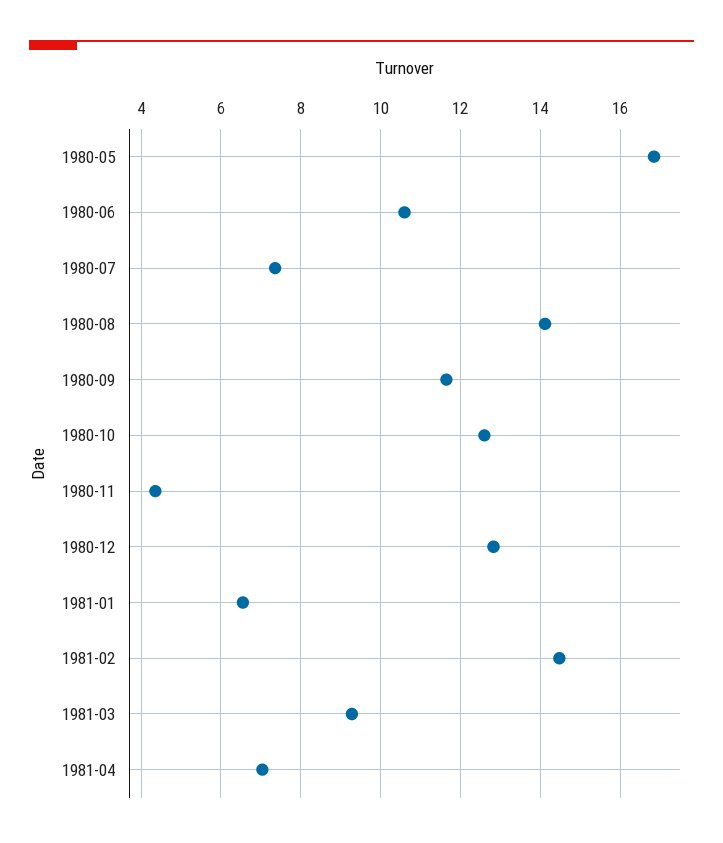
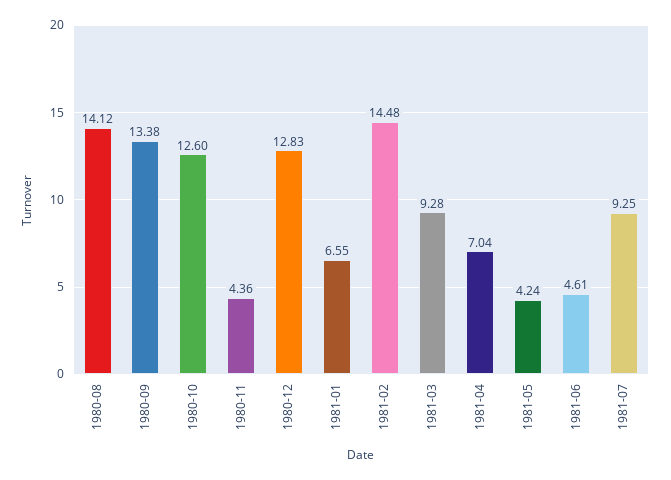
1980-05: 16.8 -> none
1980-06: 10.6 -> none
1980-07: 7.4 -> none
1980-09: 11.6 -> 13.38
1981-05: none -> 4.24
1981-06: none -> 4.61
1981-07: none -> 9.25

